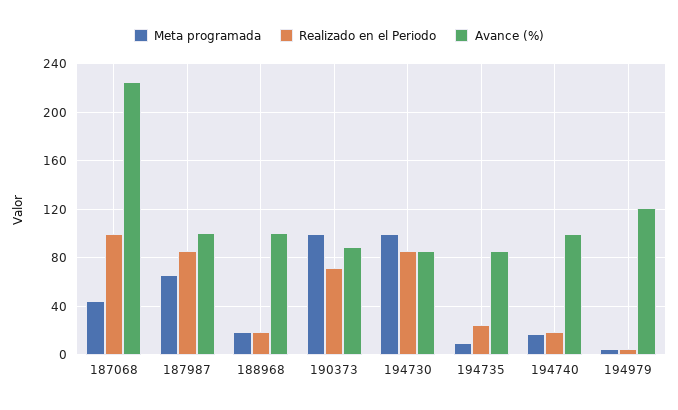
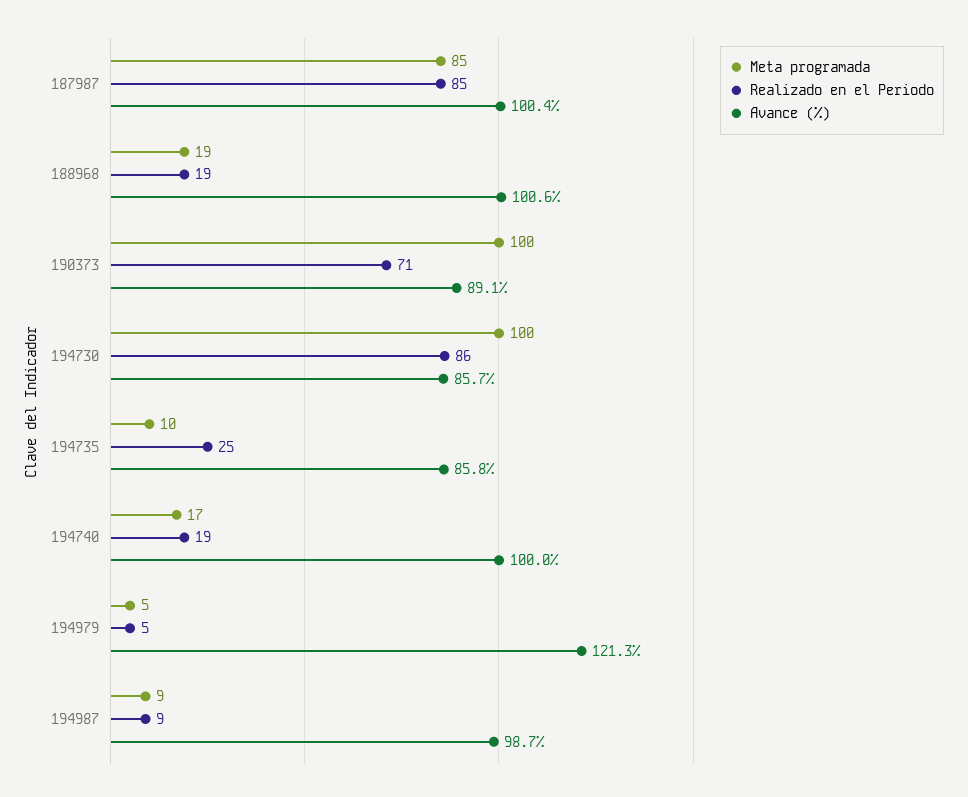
Meta programada, 187068: 45 -> none
Realizado en el Periodo, 187068: 100 -> none
Avance (%), 187068: 225 -> none
Meta programada, 187987: 65 -> 85
Meta programada, 194987: none -> 9
Realizado en el Periodo, 194987: none -> 9
Avance (%), 194987: none -> 98.7

